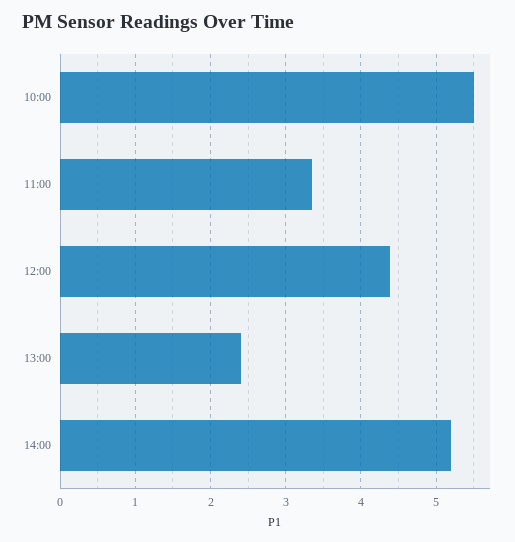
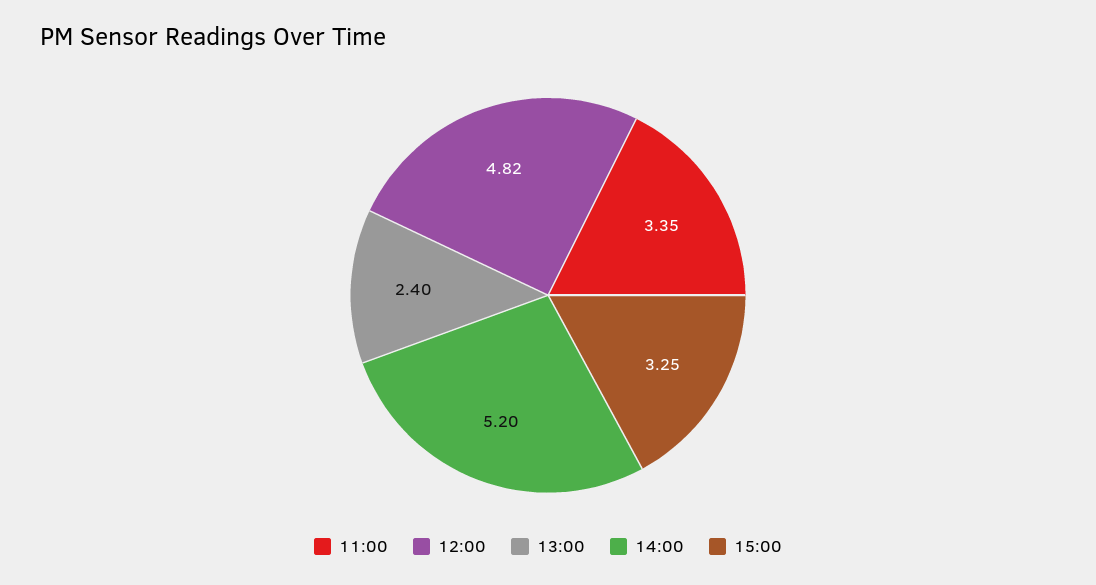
10:00: 5.5 -> none
12:00: 4.4 -> 4.82
15:00: none -> 3.25

